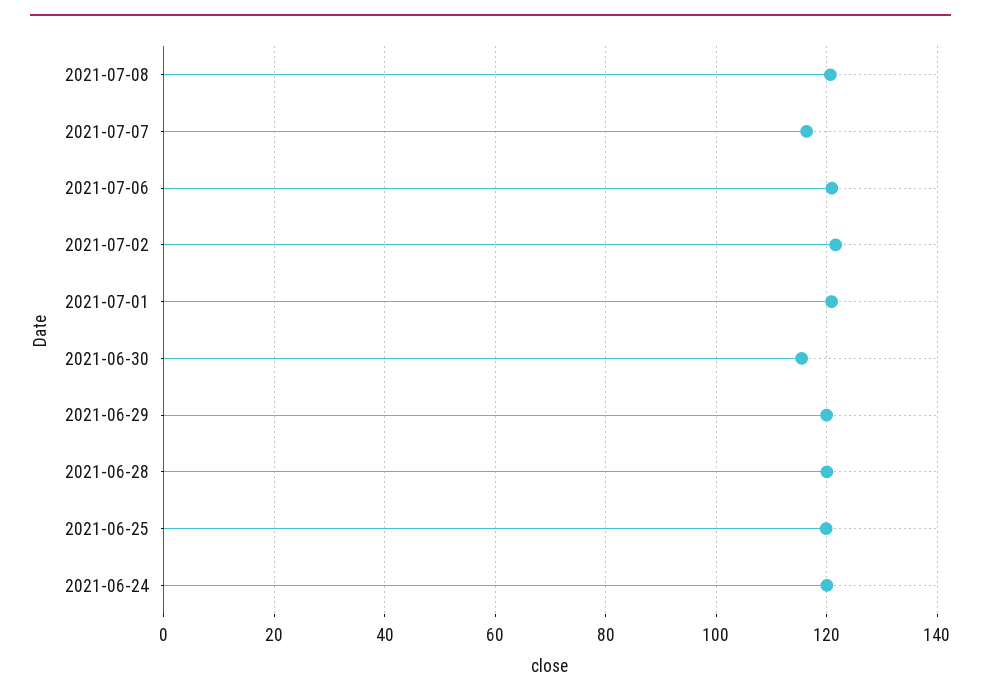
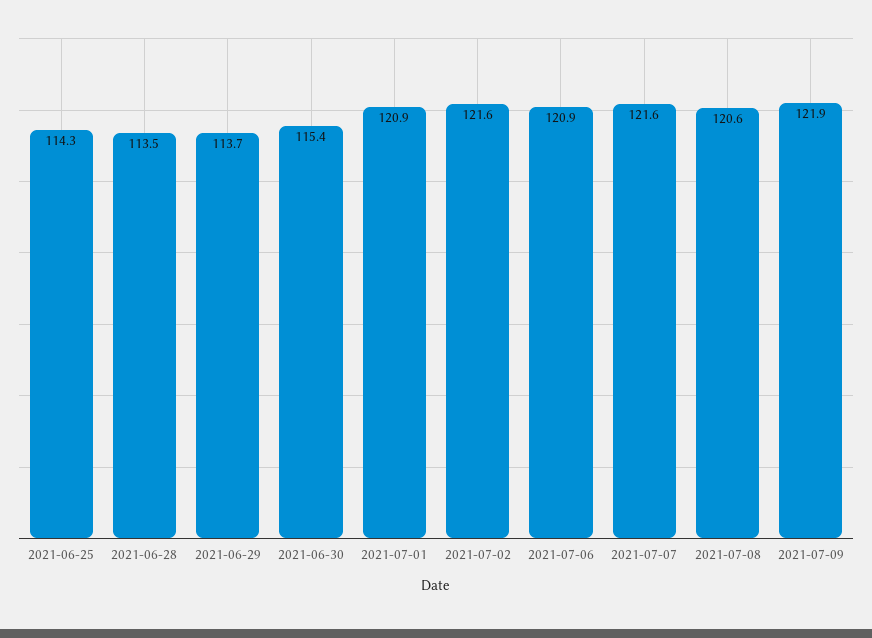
2021-07-07: 116 -> 121.6
2021-06-29: 120 -> 113.7
2021-06-28: 120 -> 113.5
2021-06-25: 120 -> 114.3
2021-06-24: 120 -> none
2021-07-09: none -> 121.9

